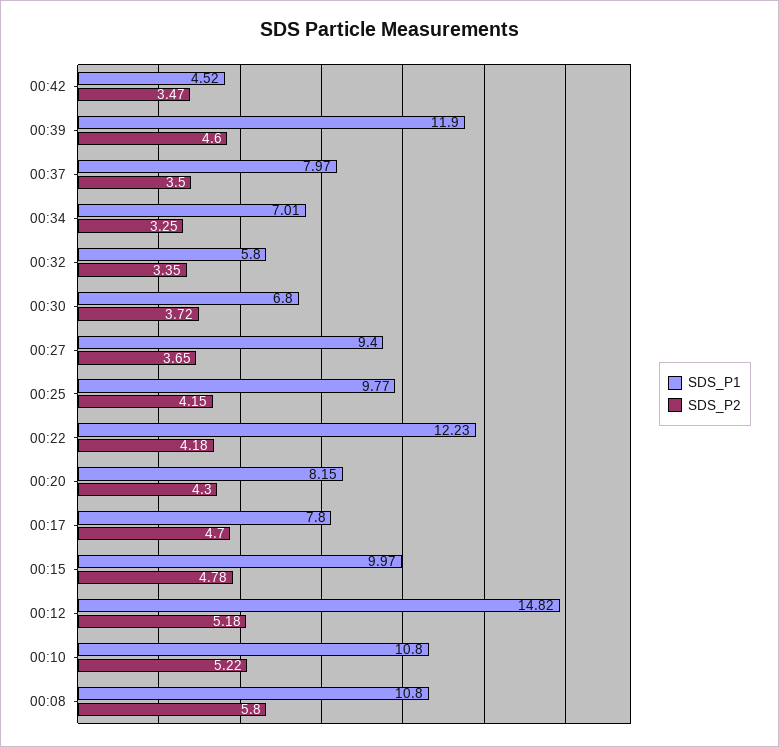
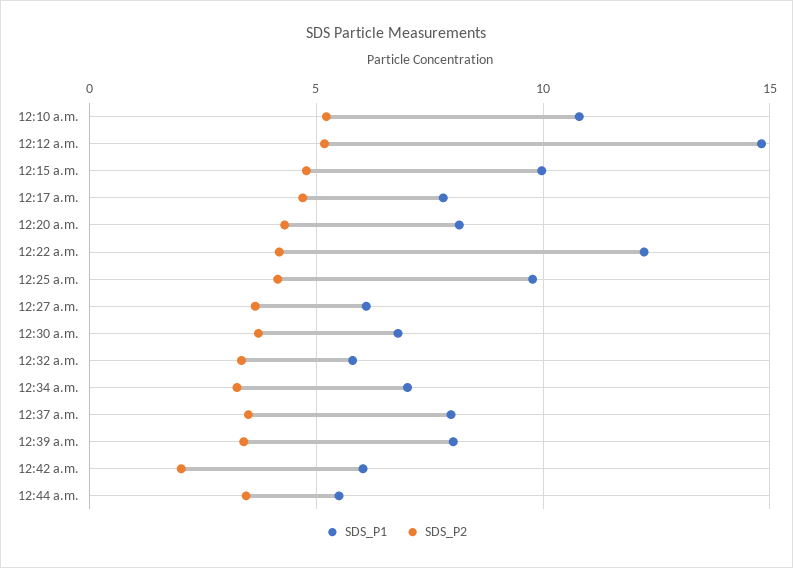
SDS_P1, 00:42: 4.52 -> 6
SDS_P2, 00:42: 3.47 -> 2
SDS_P1, 00:39: 11.9 -> 8
SDS_P2, 00:39: 4.6 -> 3.5
SDS_P1, 00:27: 9.4 -> 6
SDS_P1, 00:08: 10.8 -> none
SDS_P2, 00:08: 5.8 -> none
SDS_P1, 12:44 a.m.: none -> 5.5
SDS_P2, 12:44 a.m.: none -> 3.5

